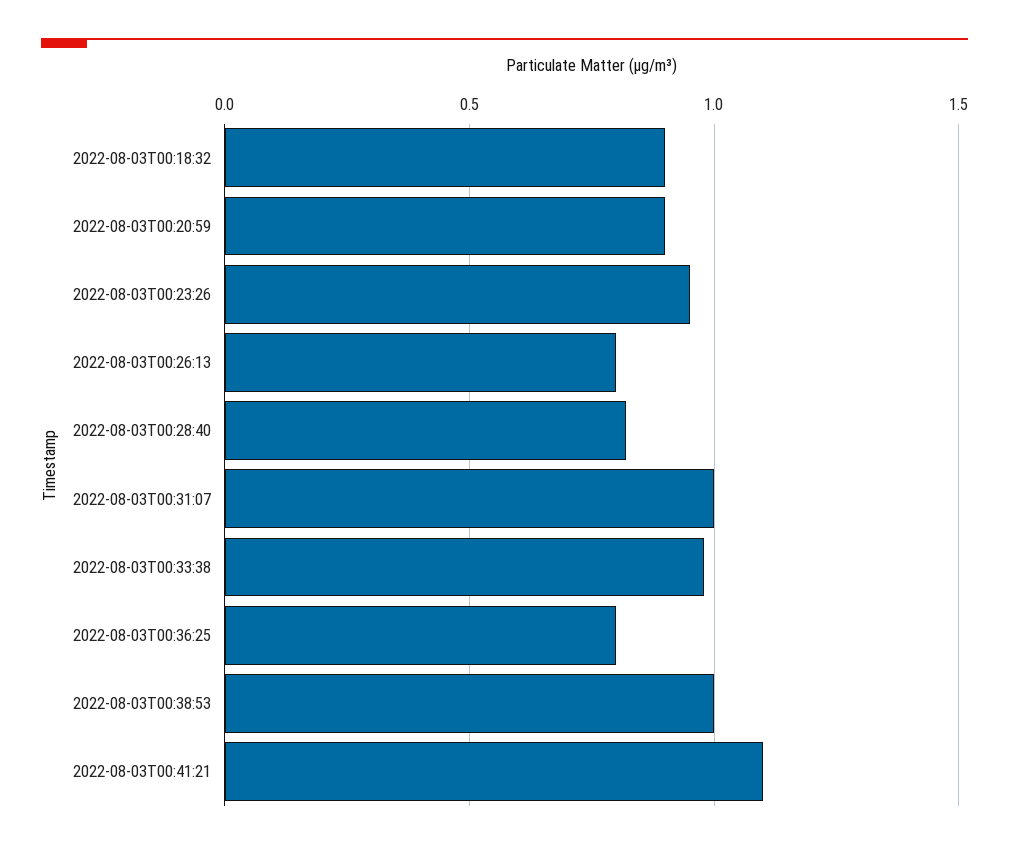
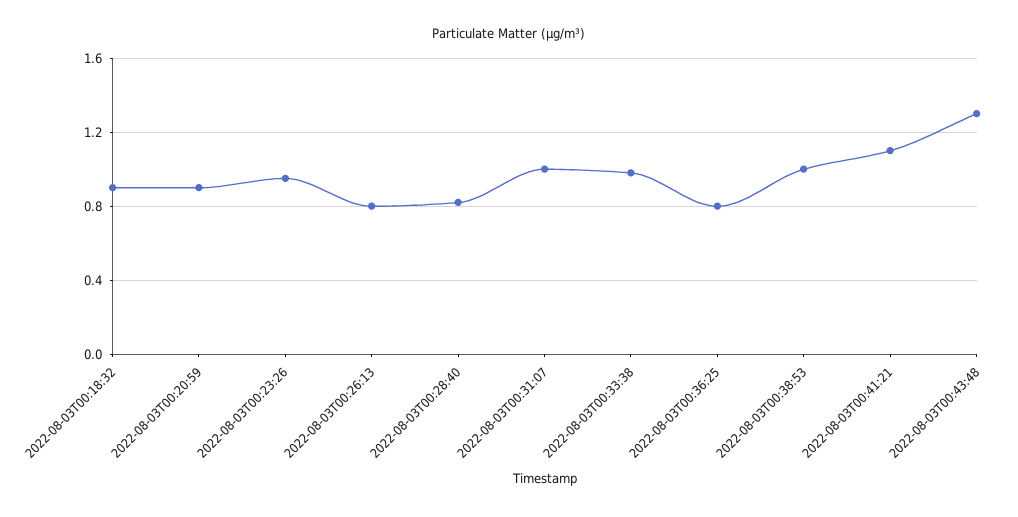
2022-08-03T00:43:48: none -> 1.3

